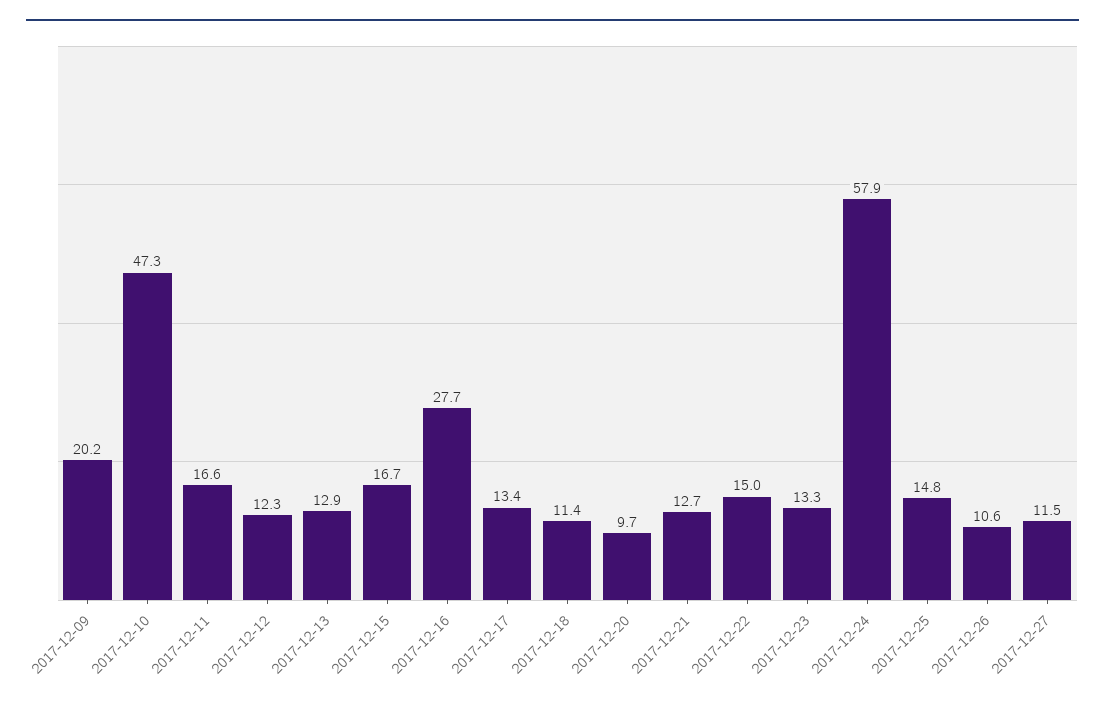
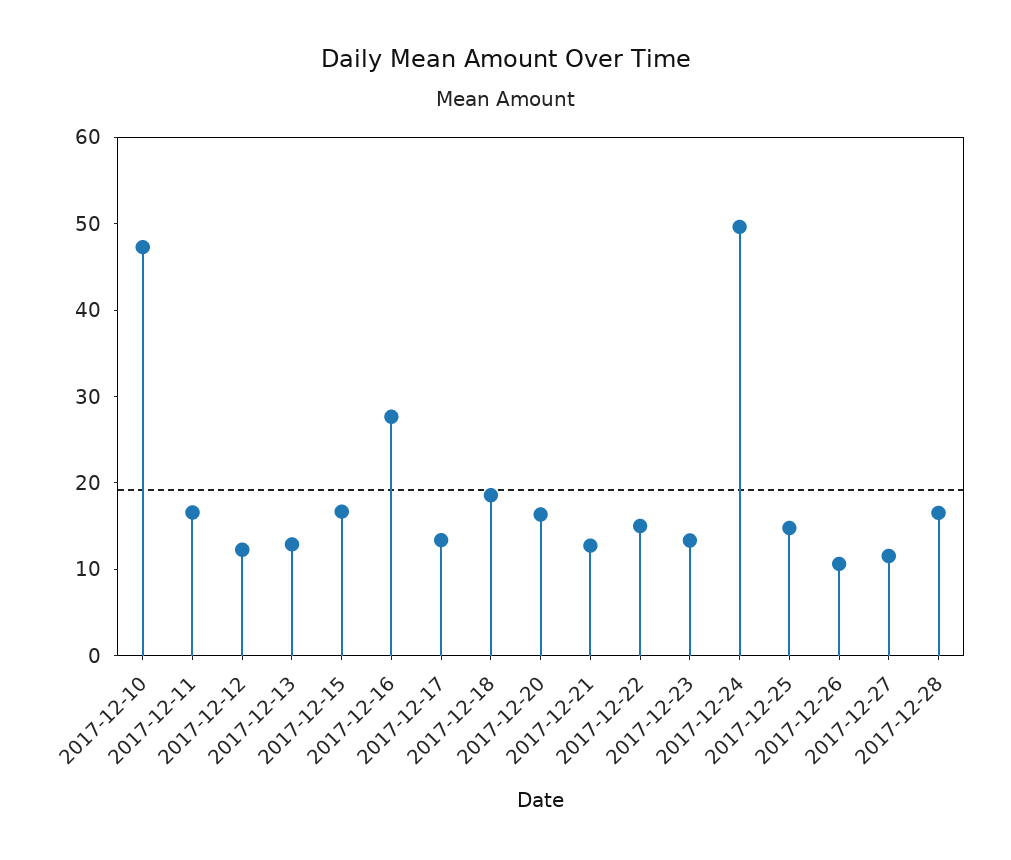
2017-12-09: 20.2 -> none
2017-12-18: 11.4 -> 18
2017-12-20: 9.7 -> 16
2017-12-24: 57.9 -> 50
2017-12-28: none -> 16

